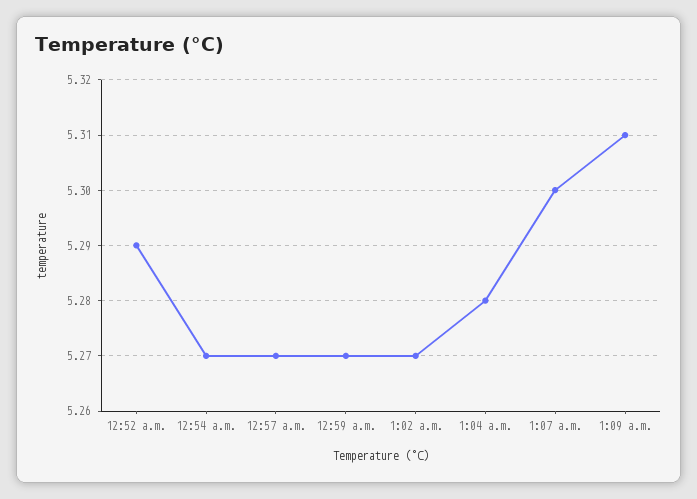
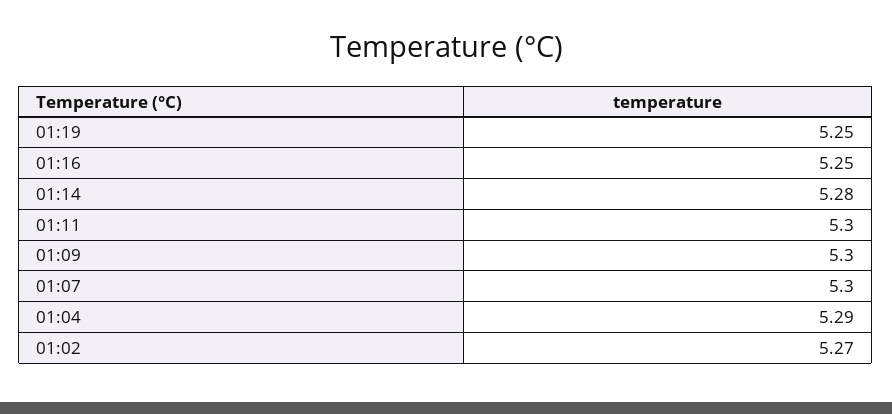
12:52 a.m.: 5.29 -> none
12:54 a.m.: 5.27 -> none
12:57 a.m.: 5.27 -> none
12:59 a.m.: 5.27 -> none
1:04 a.m.: 5.28 -> 5.29
1:09 a.m.: 5.31 -> 5.3
01:19: none -> 5.25
01:16: none -> 5.25
01:14: none -> 5.28
01:11: none -> 5.3

